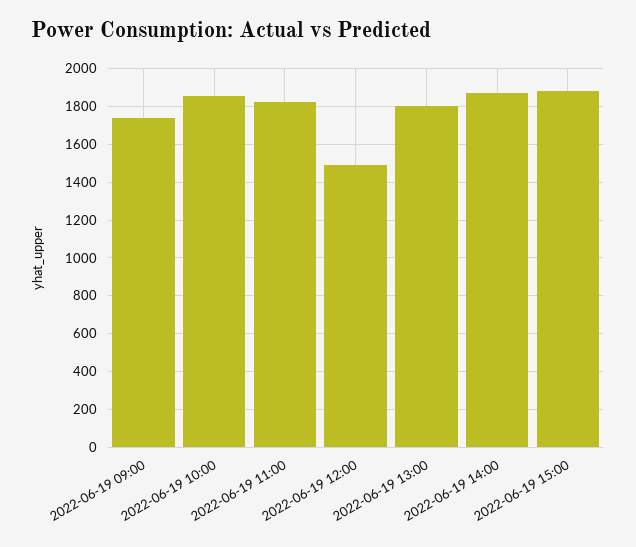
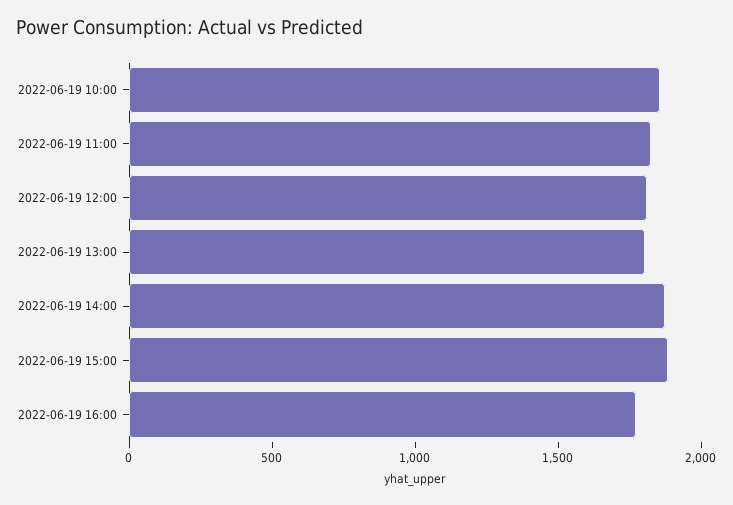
2022-06-19 09:00: 1750 -> none
2022-06-19 12:00: 1500 -> 1800
2022-06-19 16:00: none -> 1800

